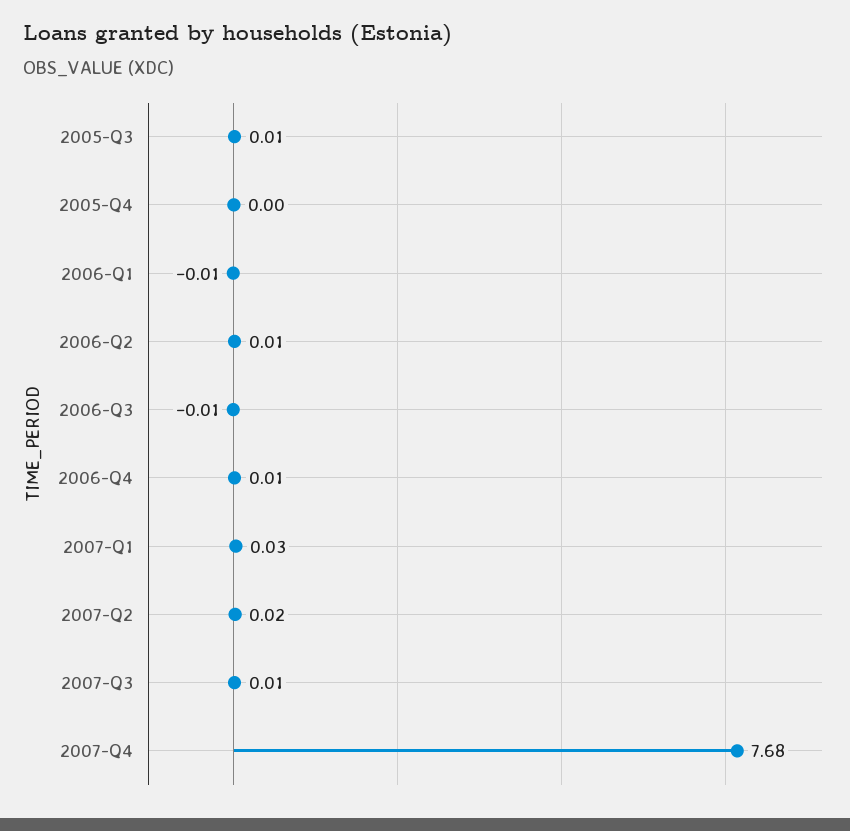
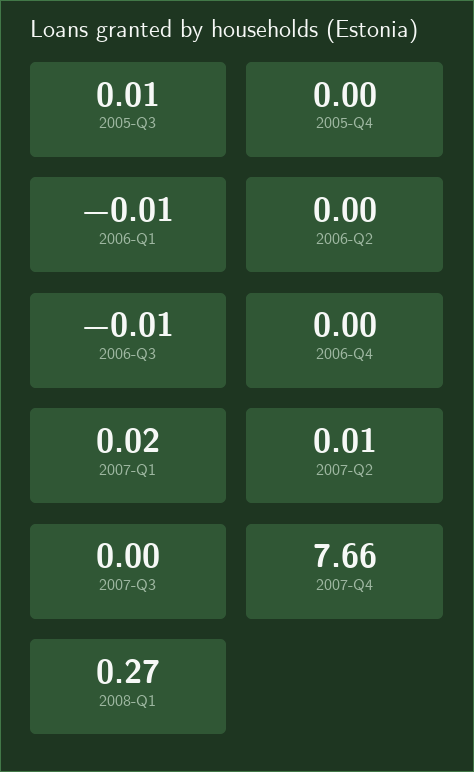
2006-Q2: 0.01 -> 0
2006-Q4: 0.01 -> 0
2007-Q1: 0.03 -> 0.02
2007-Q2: 0.02 -> 0.01
2007-Q3: 0.01 -> 0
2007-Q4: 7.68 -> 7.66
2008-Q1: none -> 0.27

